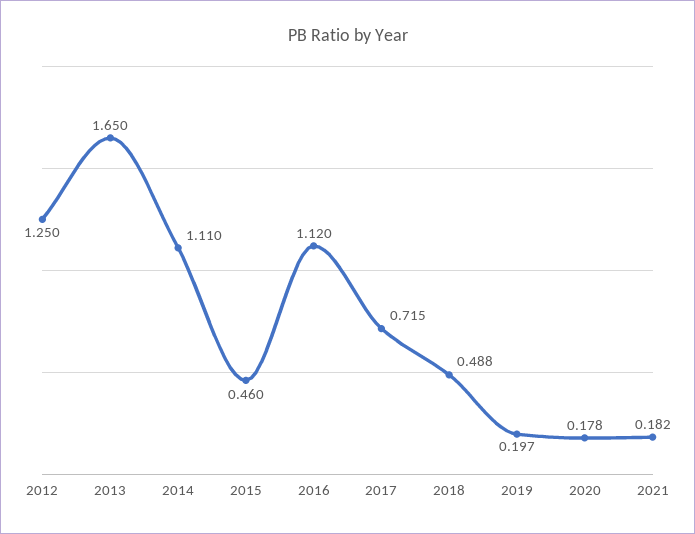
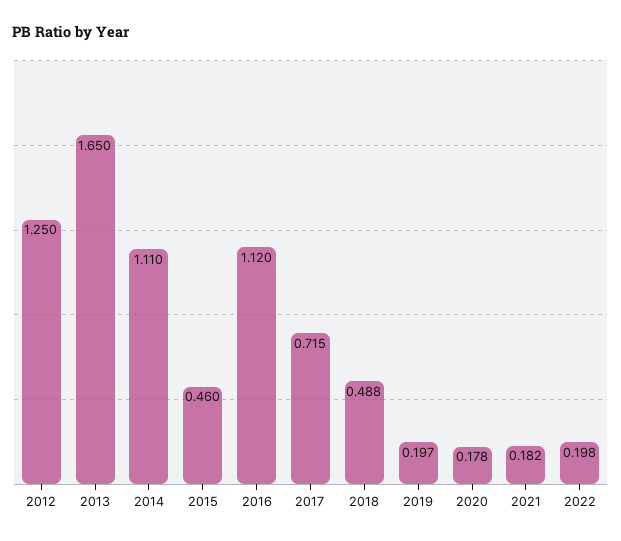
2022: none -> 0.198

